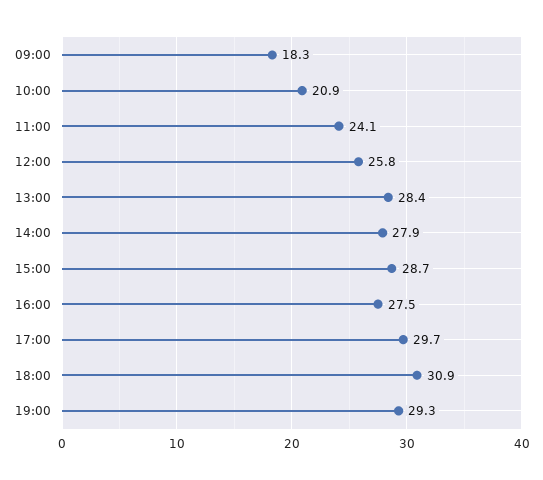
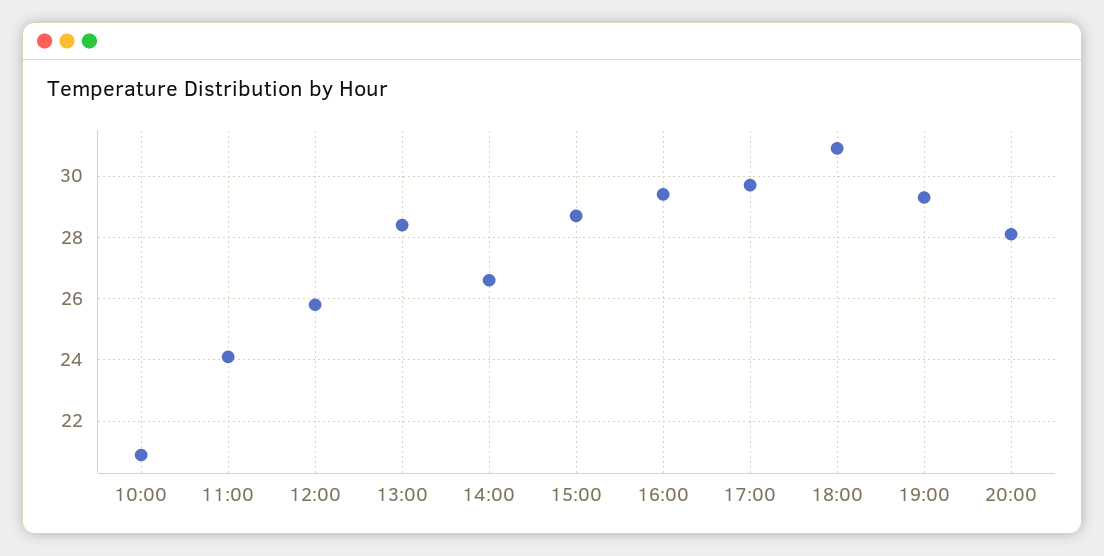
09:00: 18.3 -> none
14:00: 27.9 -> 26.5
16:00: 27.5 -> 29.5
20:00: none -> 28

